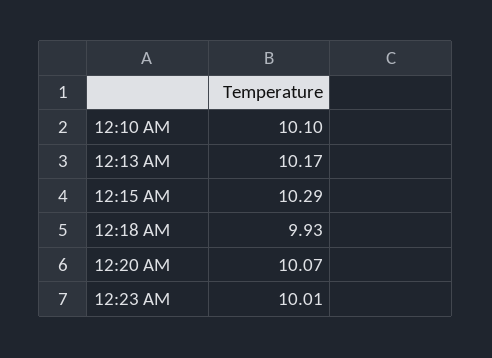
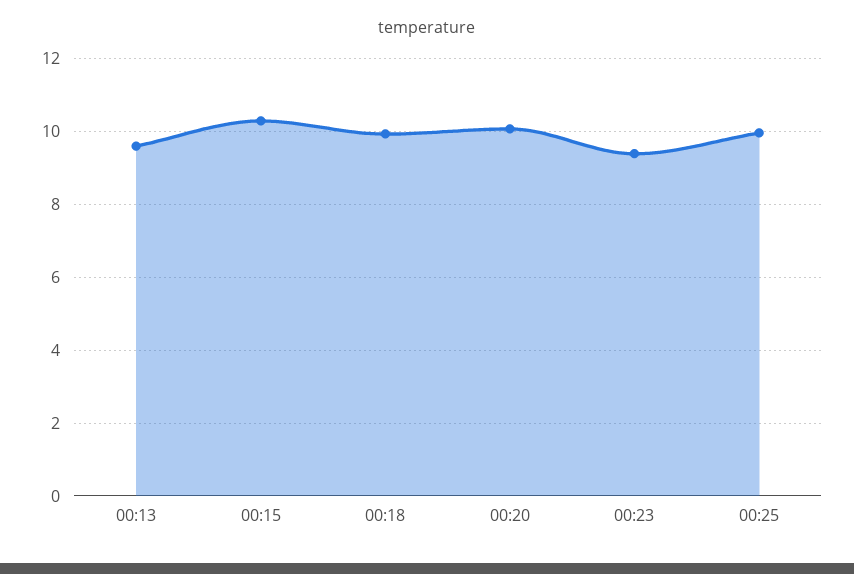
12:10 AM: 10.1 -> none
12:13 AM: 10.17 -> 9.6
12:23 AM: 10.01 -> 9.4
00:25: none -> 10

